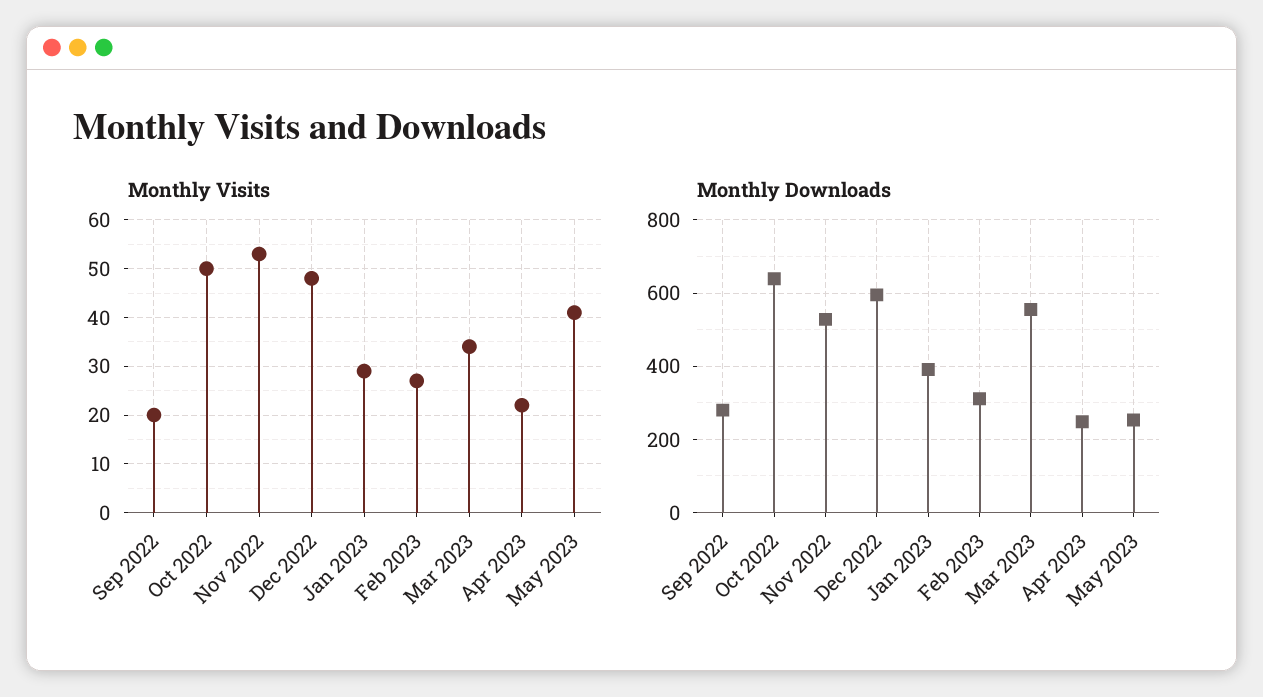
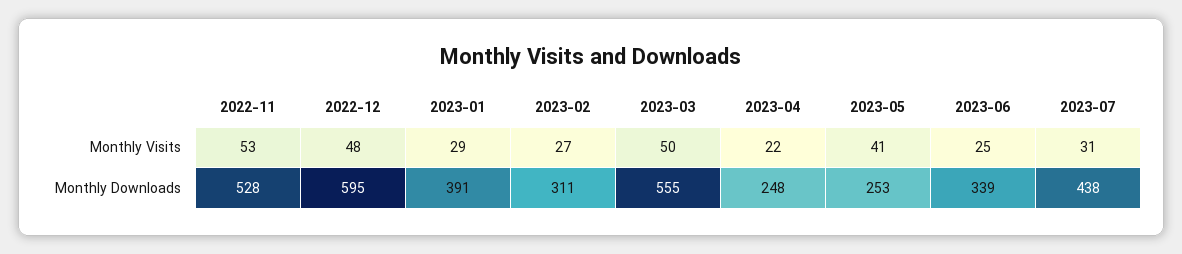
Monthly Visits, Sep 2022: 20 -> none
Monthly Visits, Oct 2022: 50 -> none
Monthly Visits, Mar 2023: 35 -> 50
Monthly Downloads, Sep 2022: 280 -> none
Monthly Downloads, Oct 2022: 640 -> none
Monthly Visits, 2023-06: none -> 25
Monthly Visits, 2023-07: none -> 31
Monthly Downloads, 2023-06: none -> 339
Monthly Downloads, 2023-07: none -> 438

